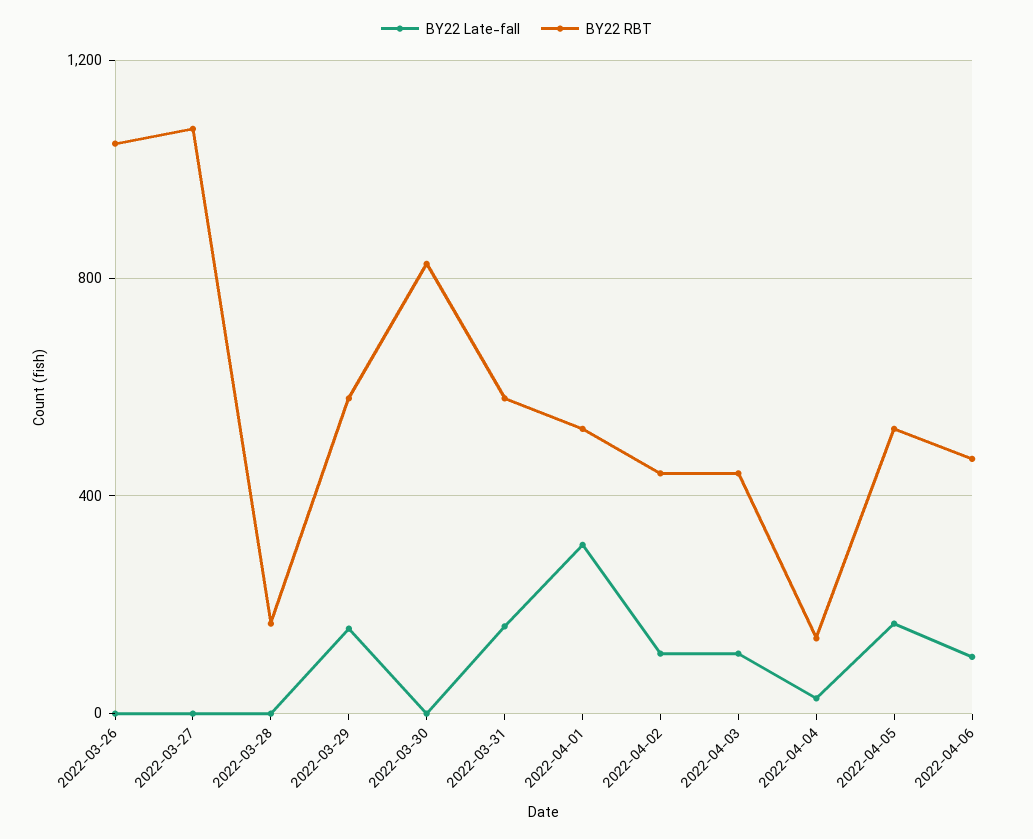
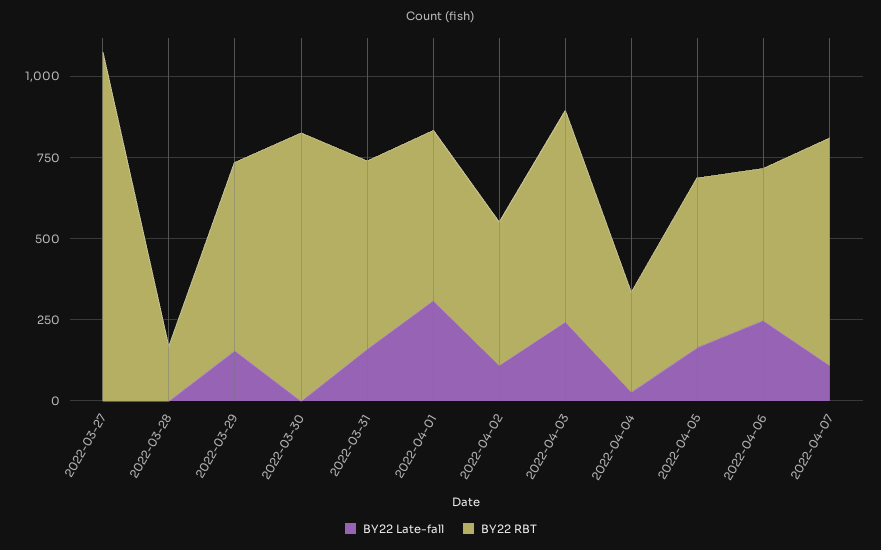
BY22 Late-fall, 2022-03-26: 0 -> none
BY22 RBT, 2022-03-26: 1050 -> none
BY22 Late-fall, 2022-04-03: 100 -> 250
BY22 RBT, 2022-04-03: 450 -> 650
BY22 RBT, 2022-04-04: 150 -> 300
BY22 Late-fall, 2022-04-06: 100 -> 250
BY22 Late-fall, 2022-04-07: none -> 100
BY22 RBT, 2022-04-07: none -> 700

